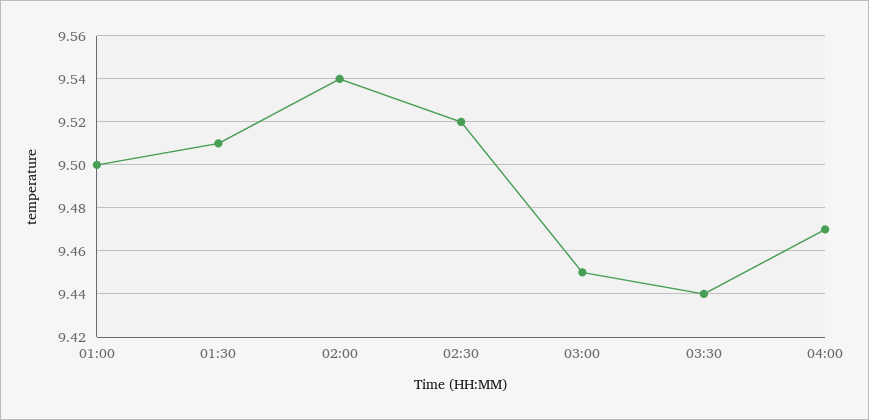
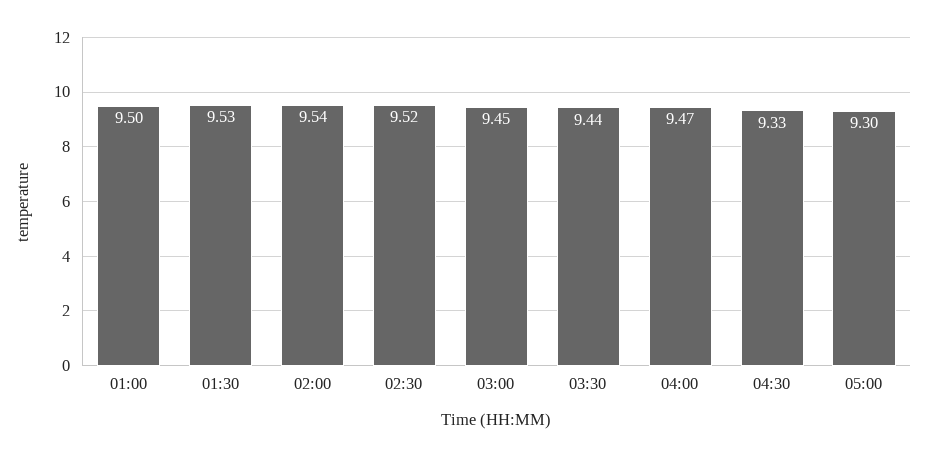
01:30: 9.51 -> 9.53
04:30: none -> 9.33
05:00: none -> 9.3

